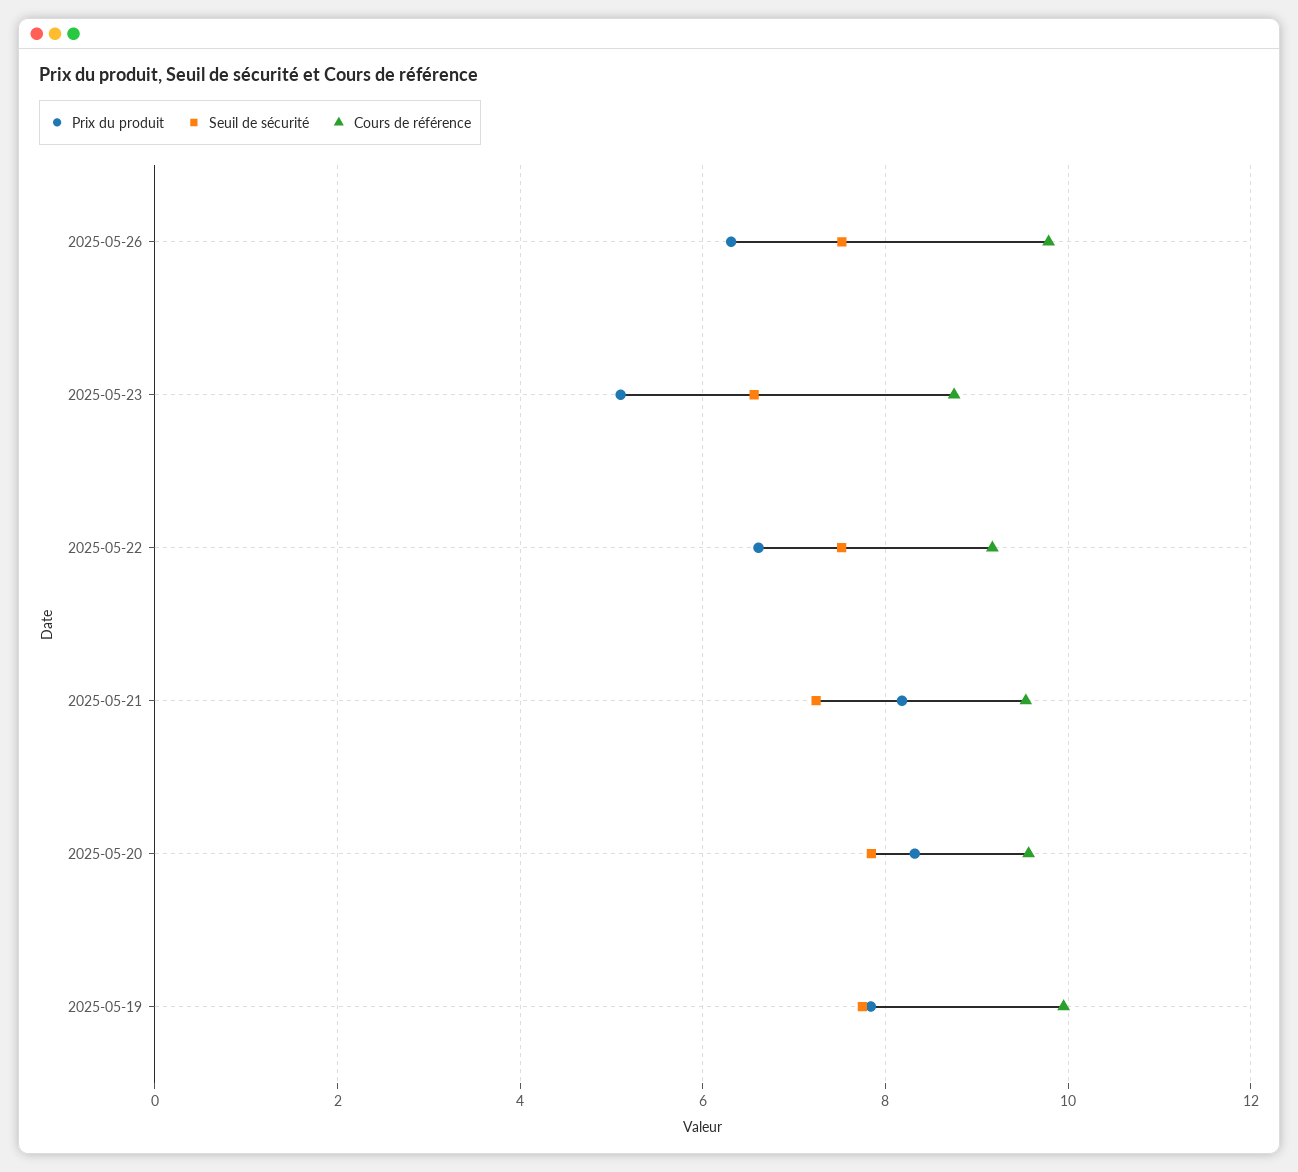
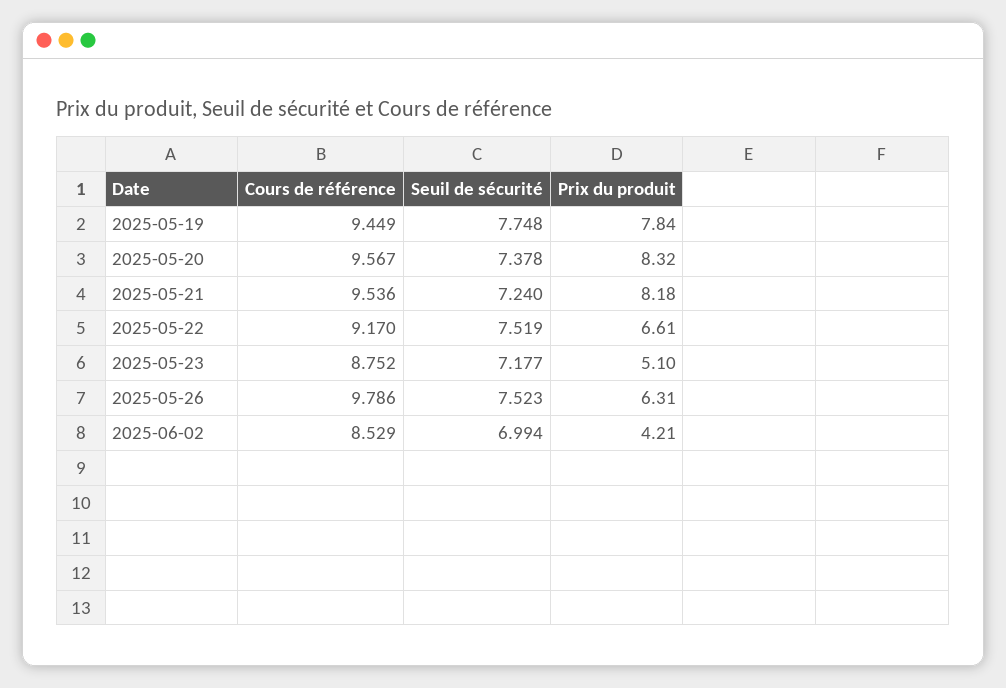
Seuil de sécurité, 2025-05-23: 6.6 -> 7.177
Seuil de sécurité, 2025-05-20: 7.8 -> 7.378
Cours de référence, 2025-05-19: 10 -> 9.449
Cours de référence, 2025-06-02: none -> 8.529
Seuil de sécurité, 2025-06-02: none -> 6.994
Prix du produit, 2025-06-02: none -> 4.21

